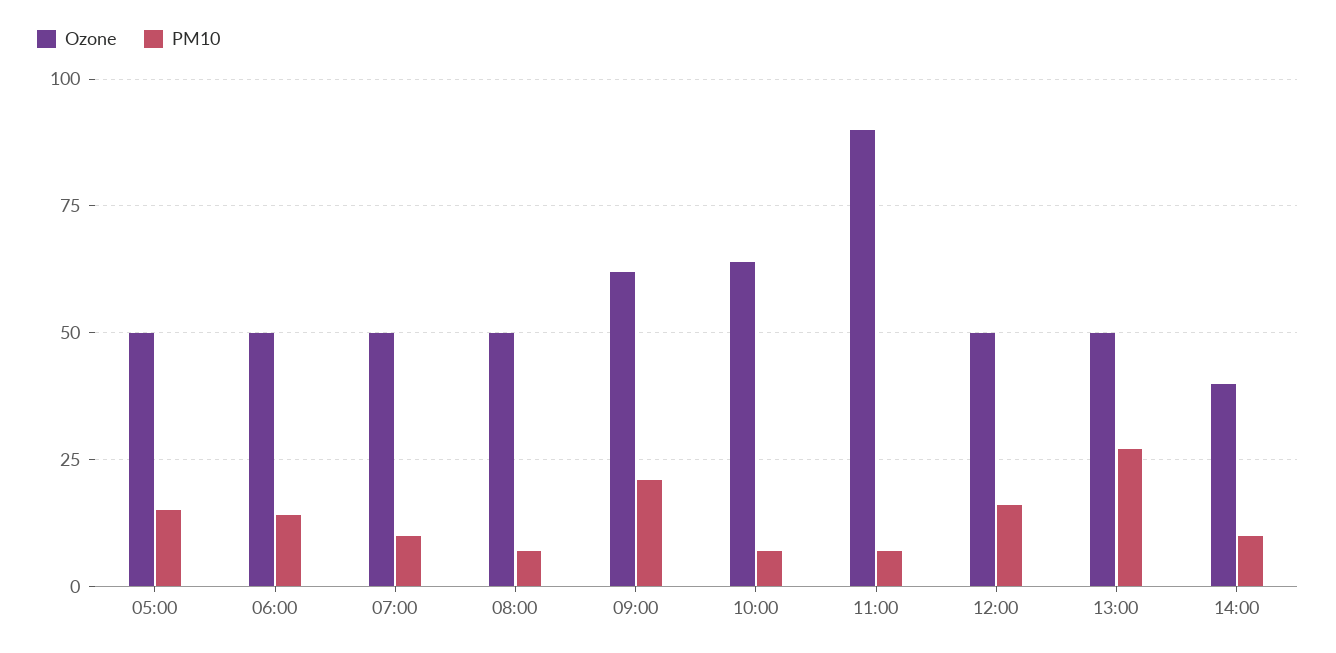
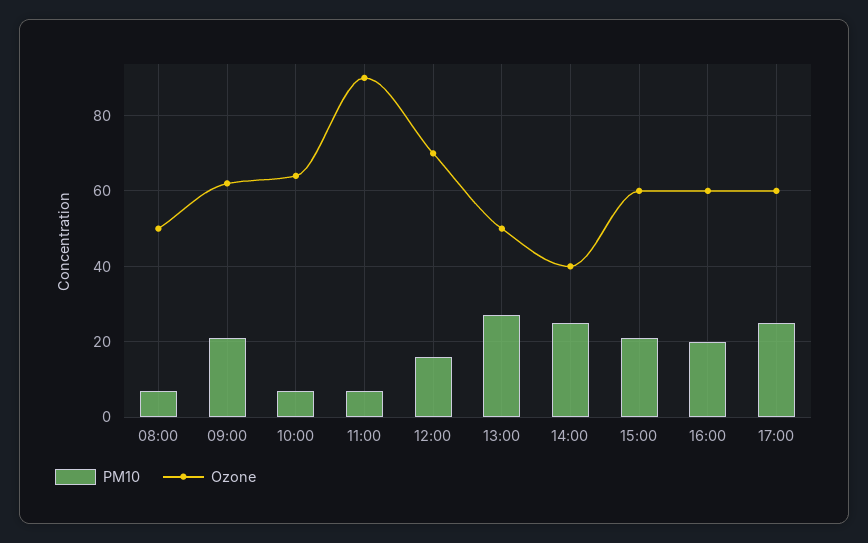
Ozone, 05:00: 50 -> none
PM10, 05:00: 15 -> none
Ozone, 06:00: 50 -> none
PM10, 06:00: 15 -> none
Ozone, 07:00: 50 -> none
PM10, 07:00: 10 -> none
Ozone, 12:00: 50 -> 70
PM10, 14:00: 10 -> 25
PM10, 15:00: none -> 20
Ozone, 15:00: none -> 60
PM10, 16:00: none -> 20
Ozone, 16:00: none -> 60
PM10, 17:00: none -> 25
Ozone, 17:00: none -> 60

